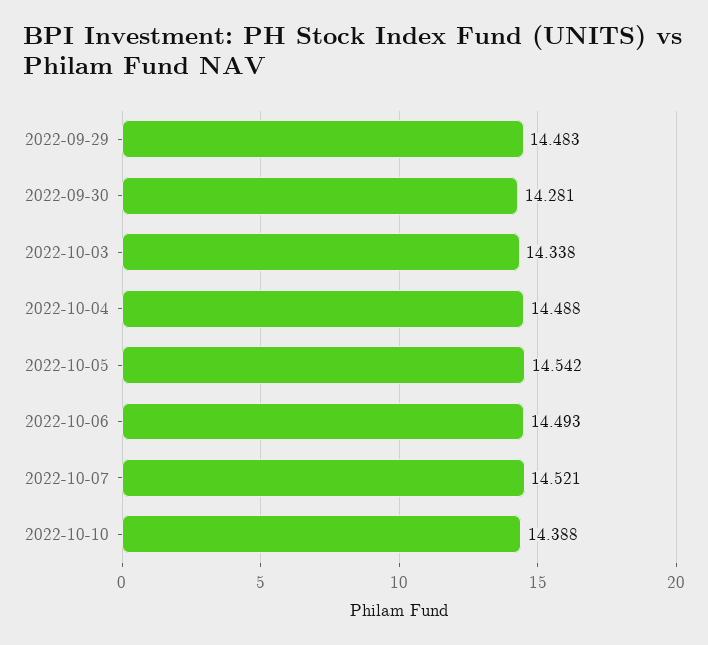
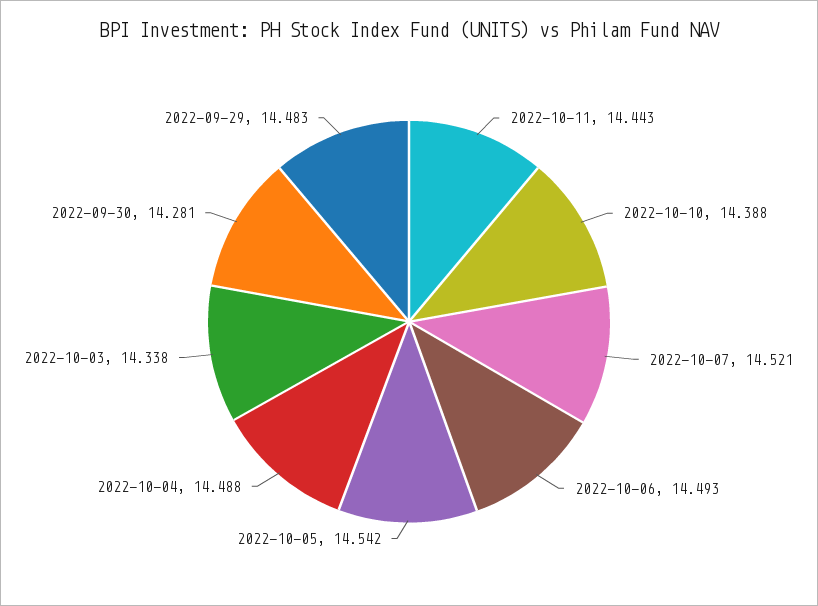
2022-10-11: none -> 14.443

